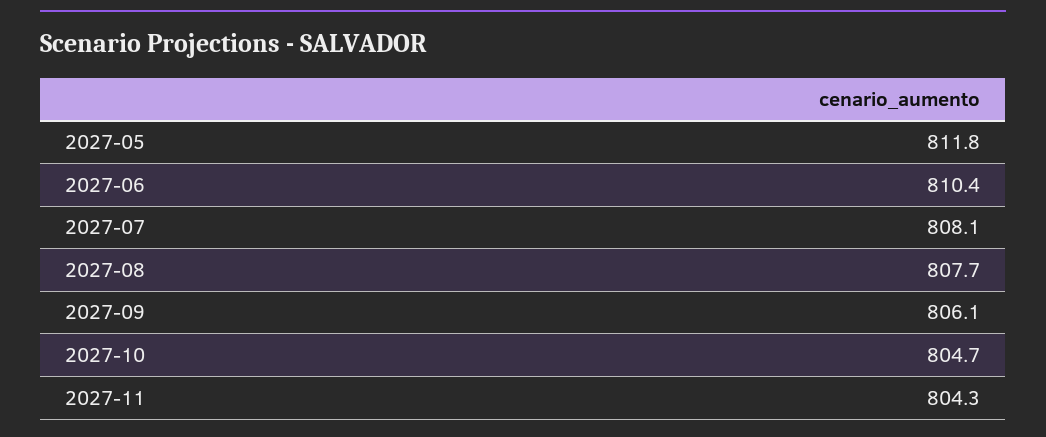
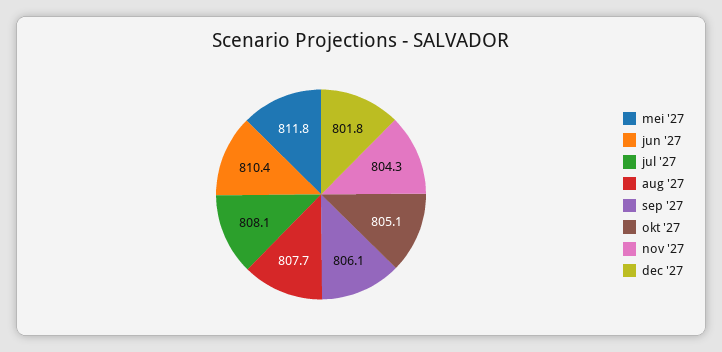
2027-10: 804.7 -> 805.1
dec '27: none -> 801.8

